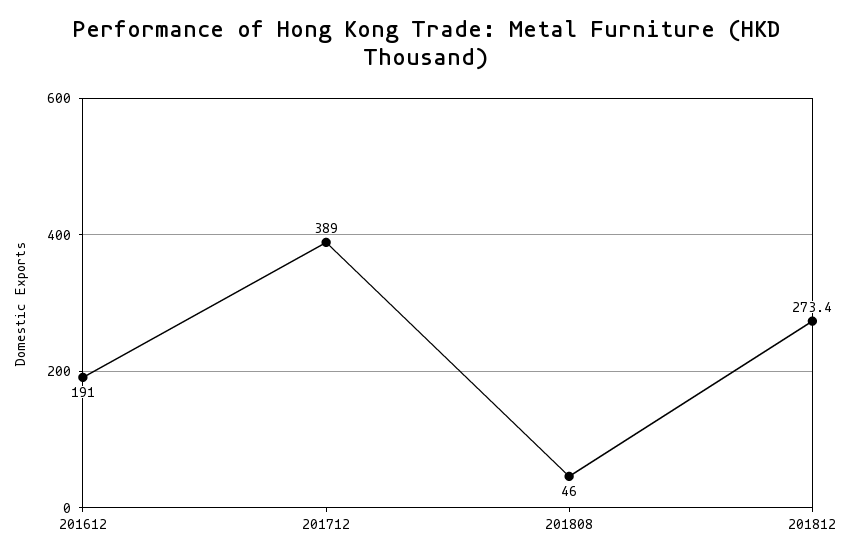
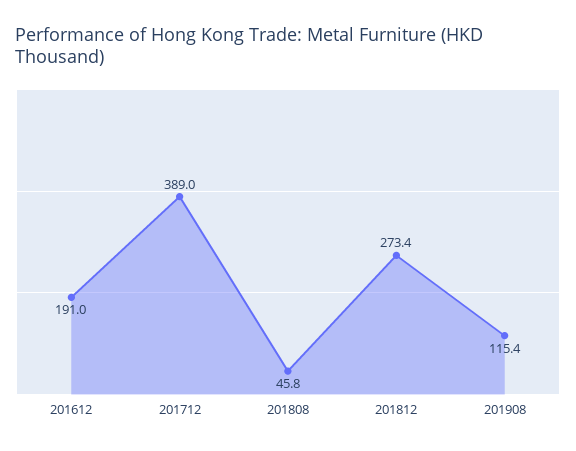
201808: 46 -> 45.8
201908: none -> 115.4

